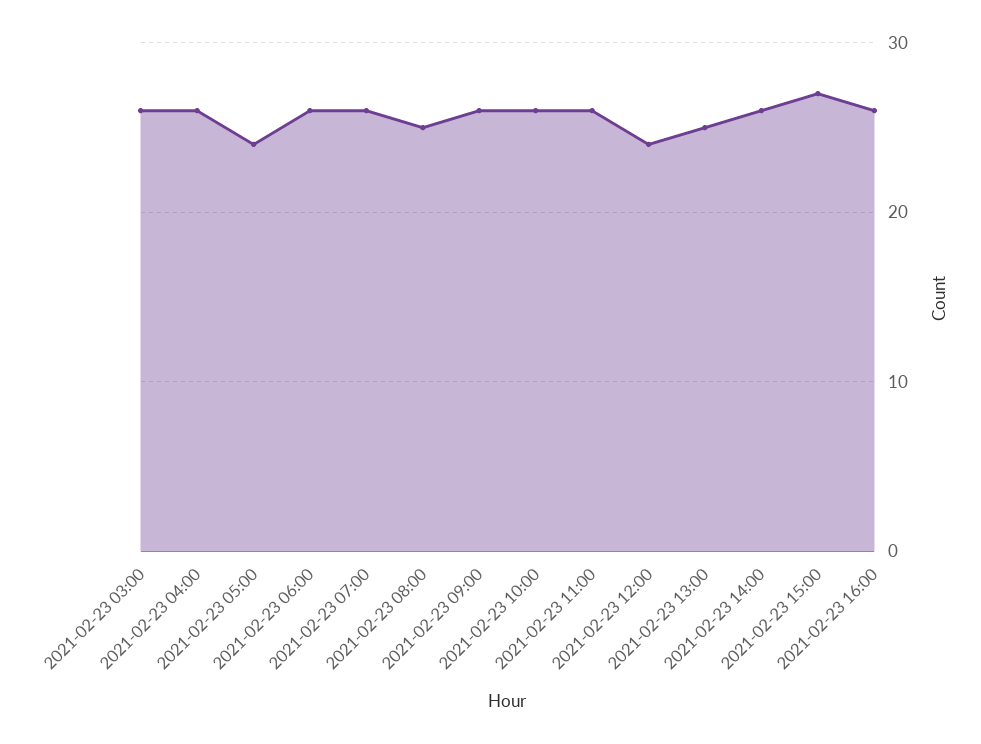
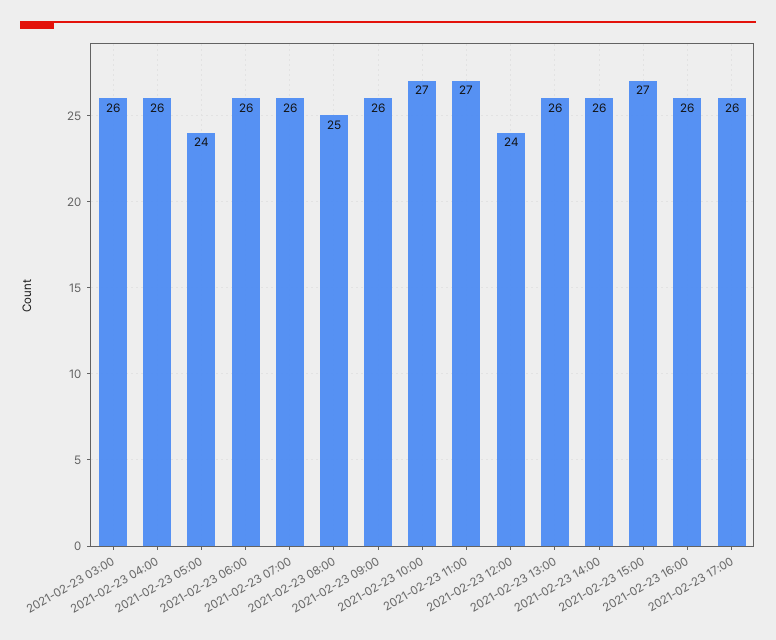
2021-02-23 10:00: 26 -> 27
2021-02-23 11:00: 26 -> 27
2021-02-23 13:00: 25 -> 26
2021-02-23 17:00: none -> 26

